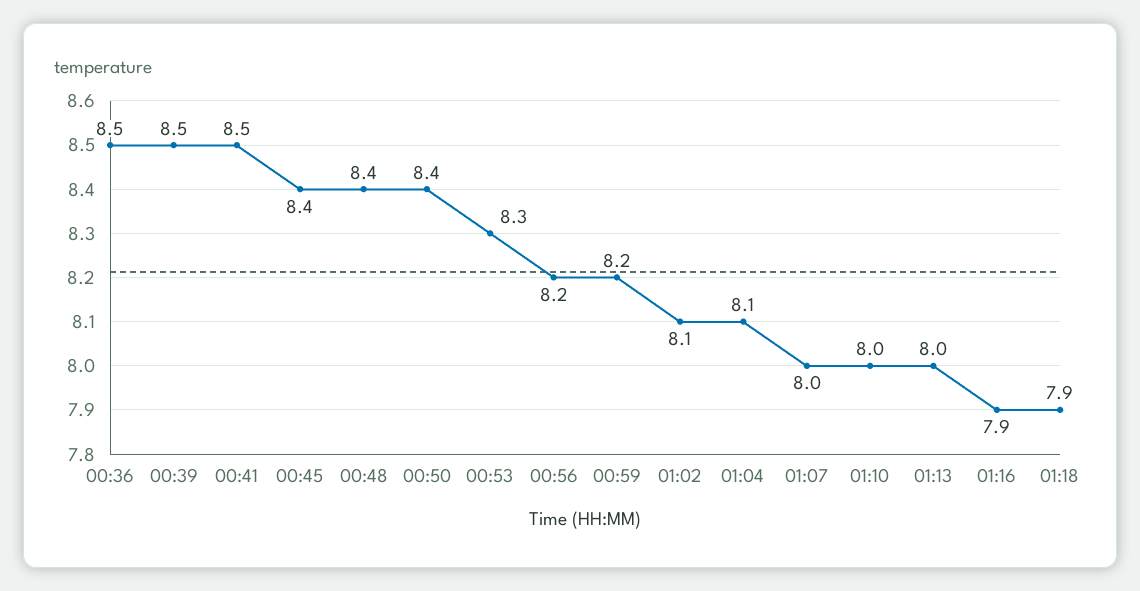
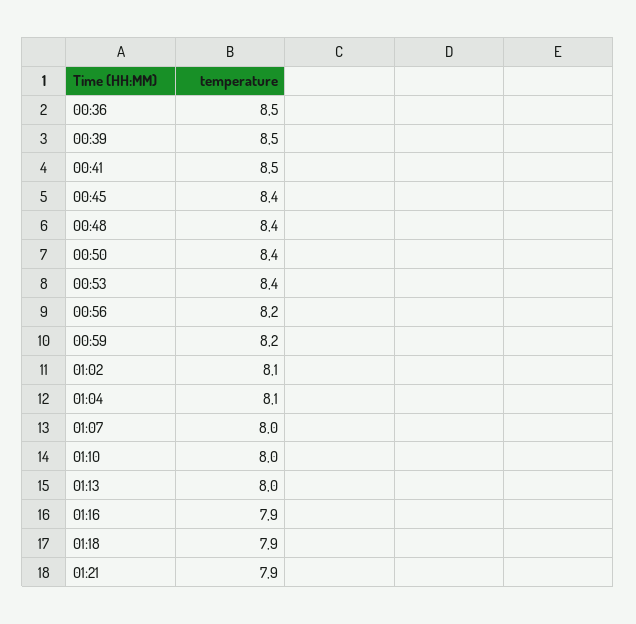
00:53: 8.3 -> 8.4
01:21: none -> 7.9

